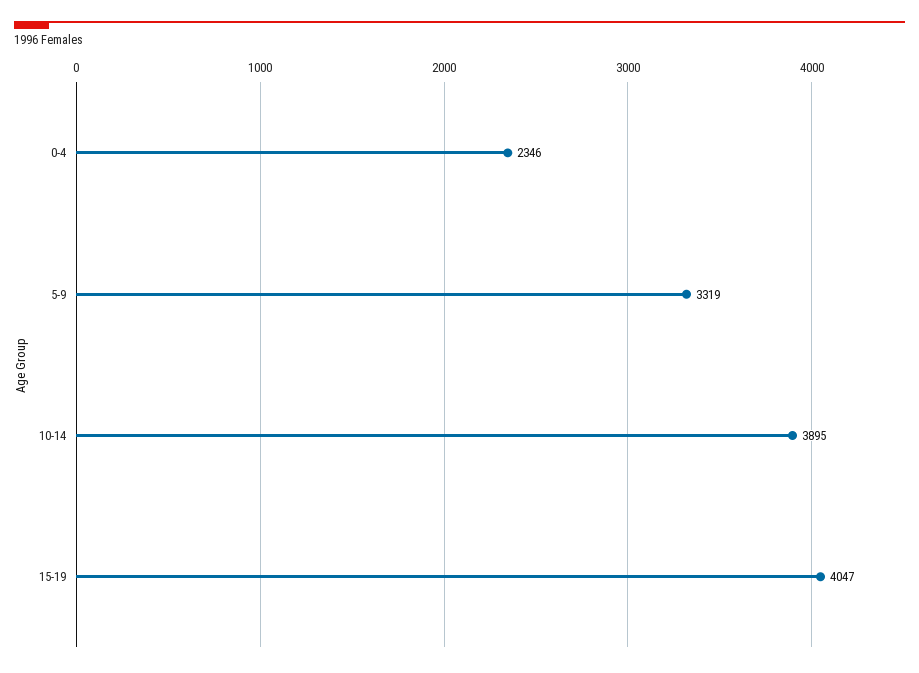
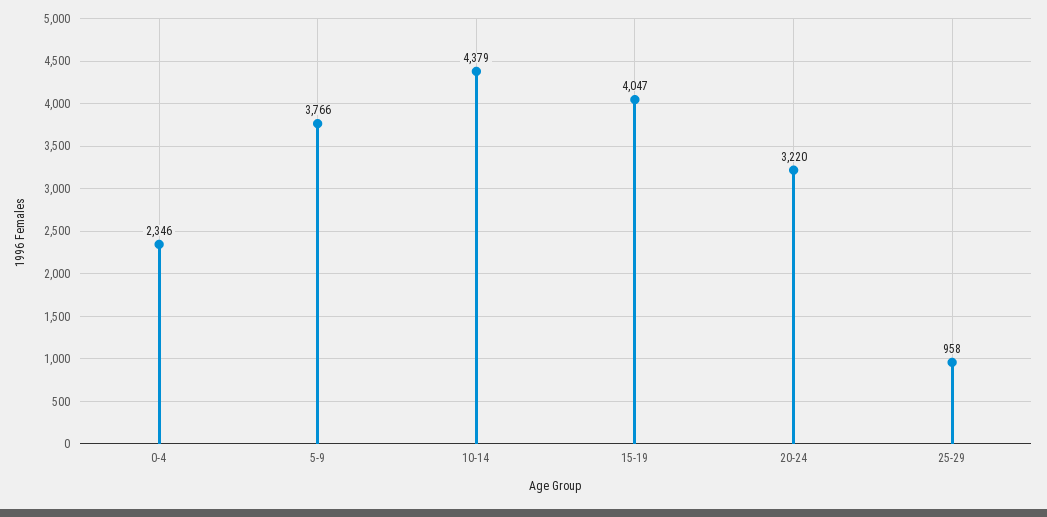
5-9: 3319 -> 3766
10-14: 3895 -> 4379
20-24: none -> 3220
25-29: none -> 958

